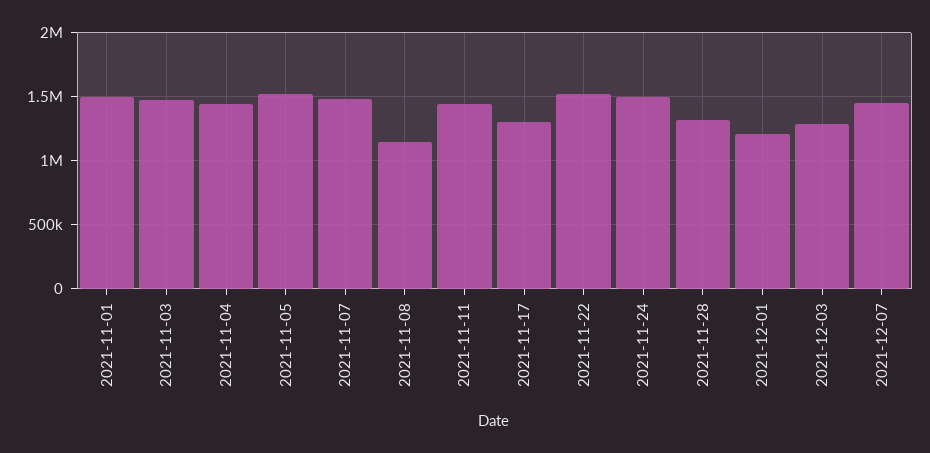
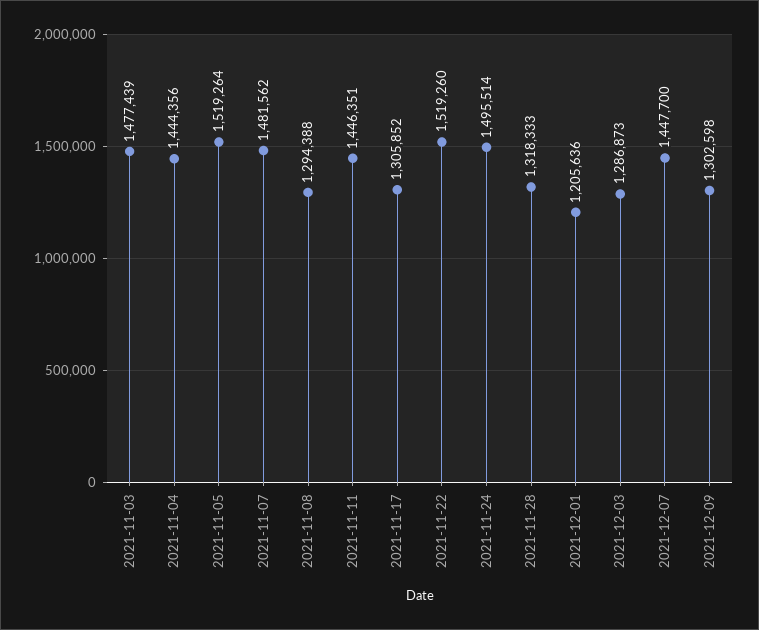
2021-11-01: 1500000 -> none
2021-11-08: 1150000 -> 1294388
2021-12-09: none -> 1302598

